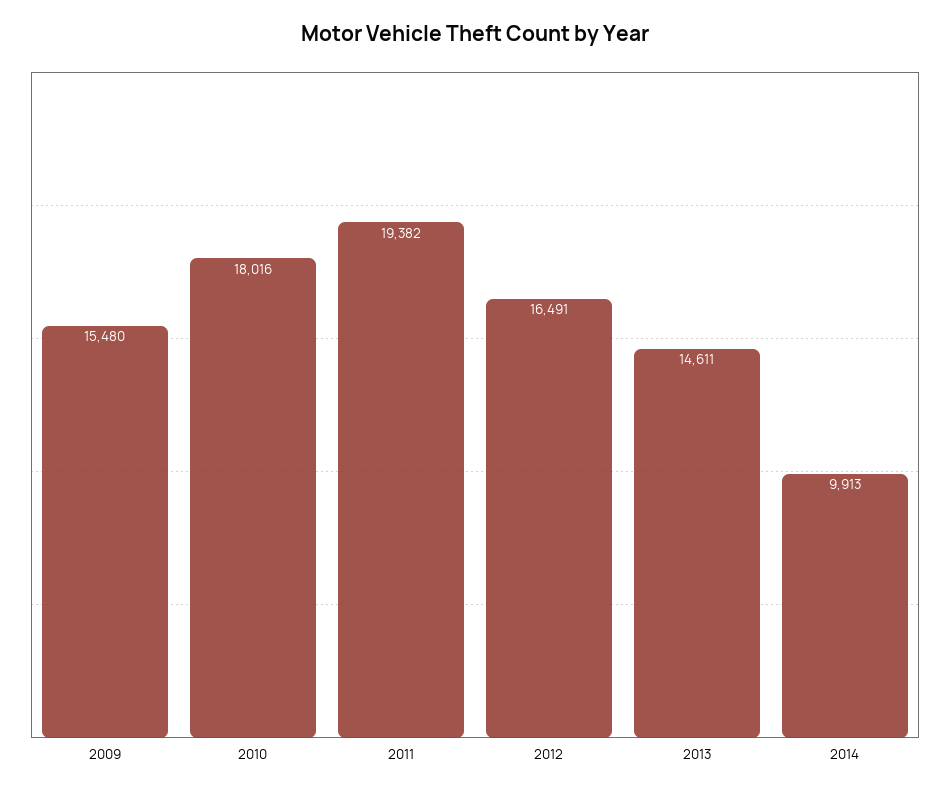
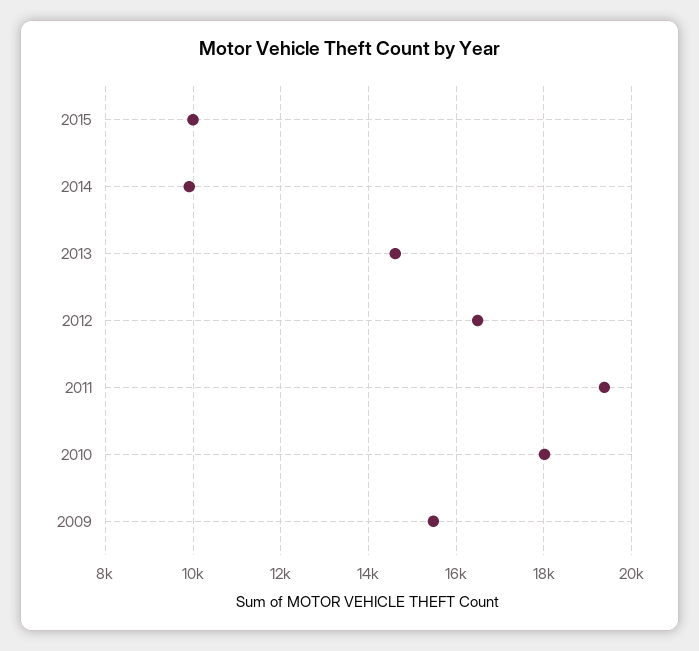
2015: none -> 10000

